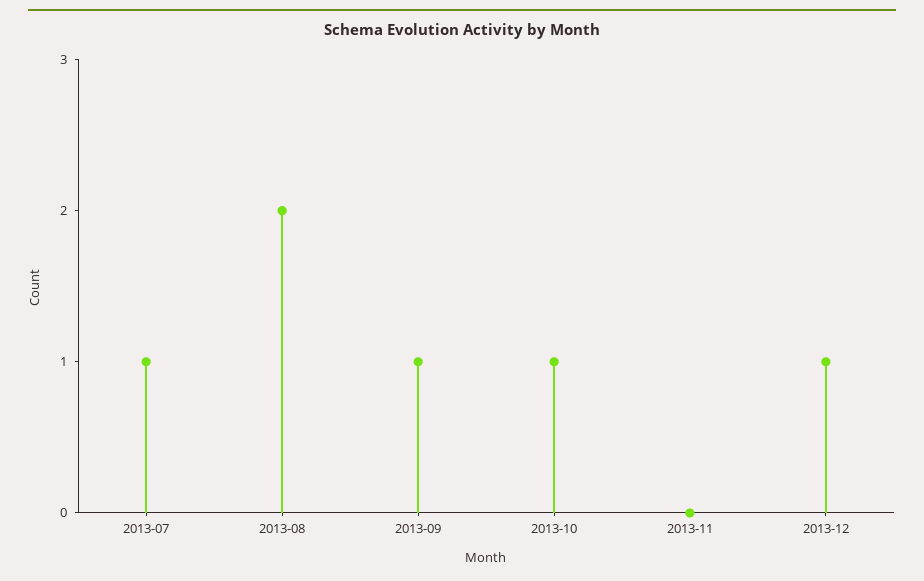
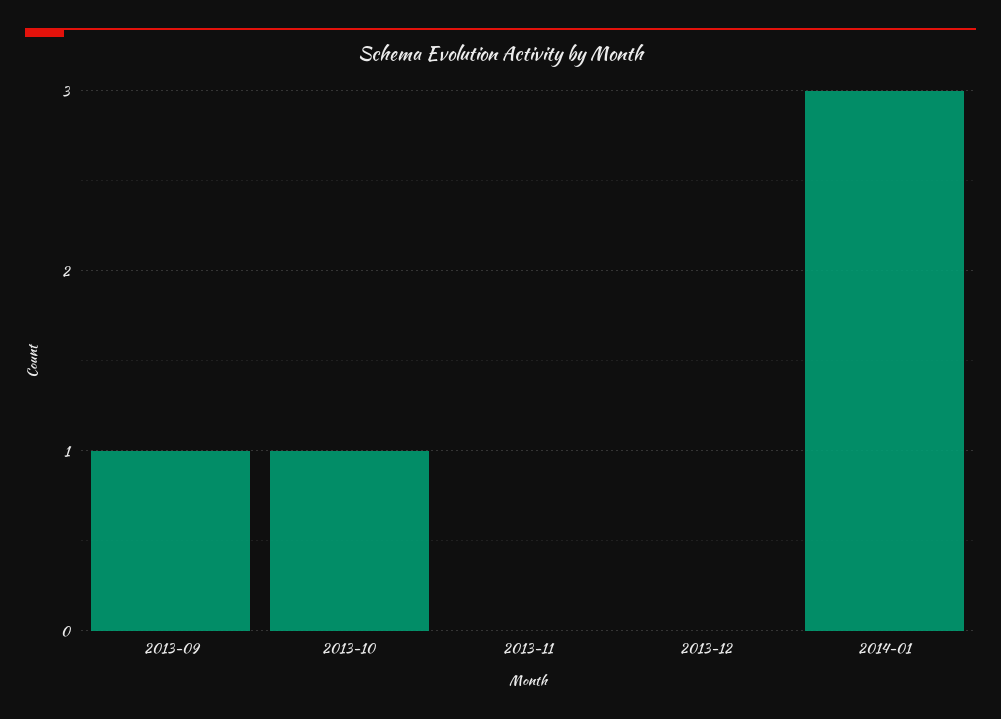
2013-07: 1 -> none
2013-08: 2 -> none
2013-12: 1 -> 0
2014-01: none -> 3

